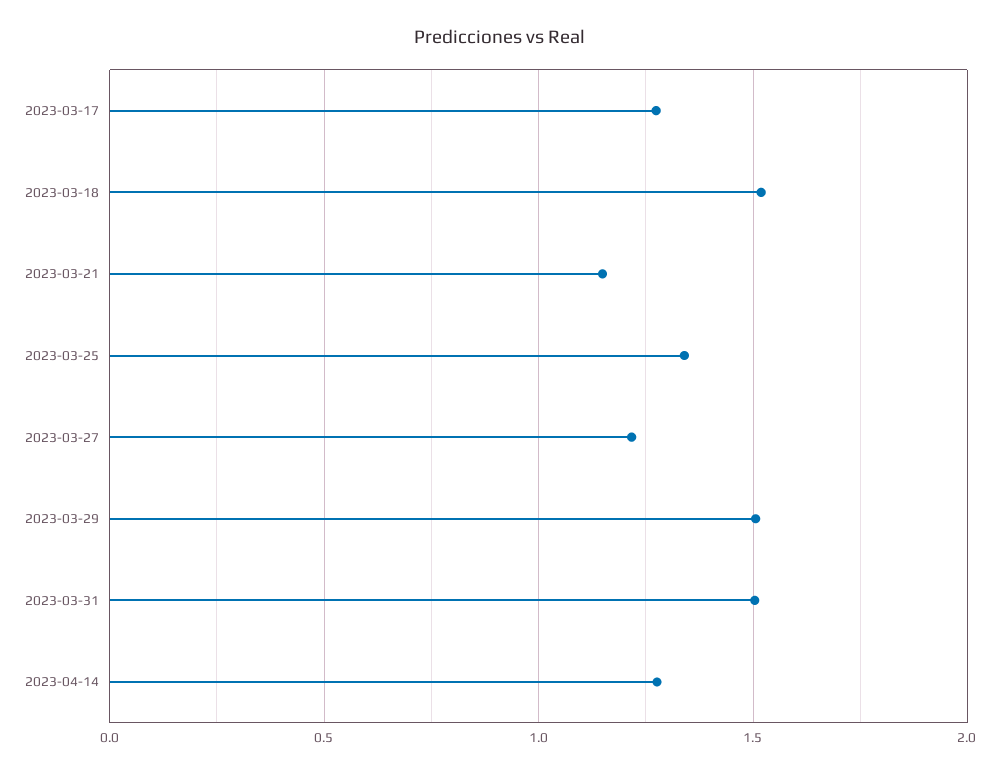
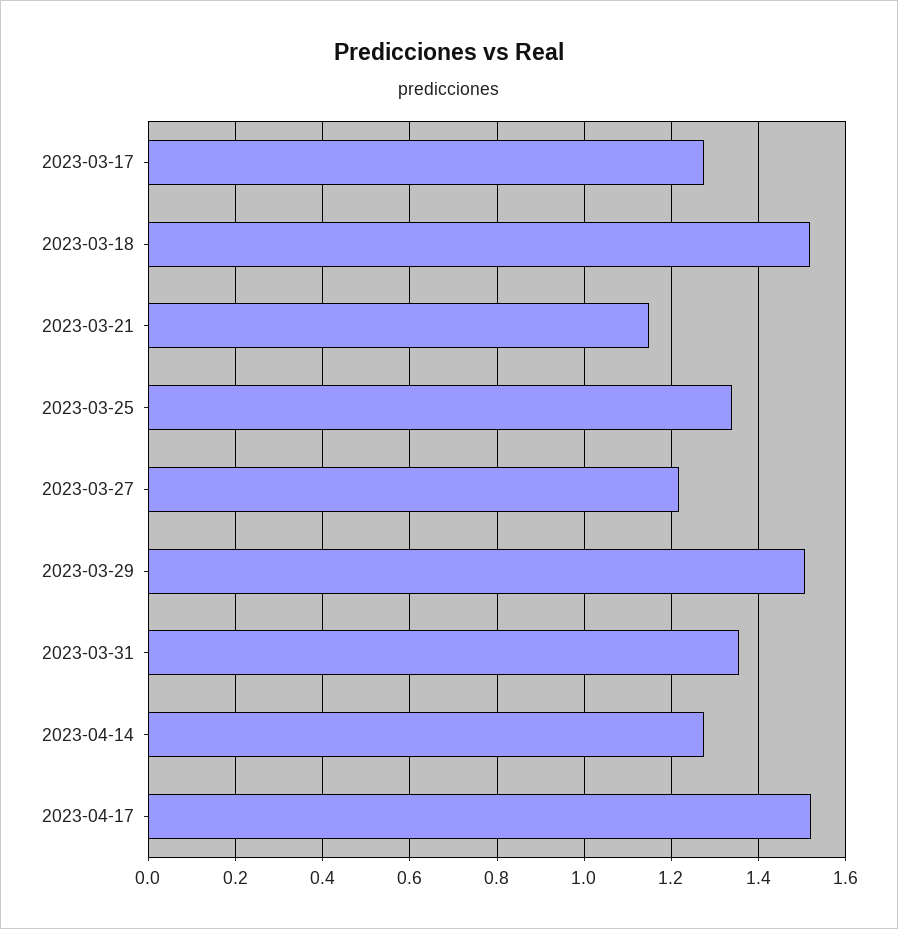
2023-03-31: 1.5 -> 1.36
2023-04-17: none -> 1.52

